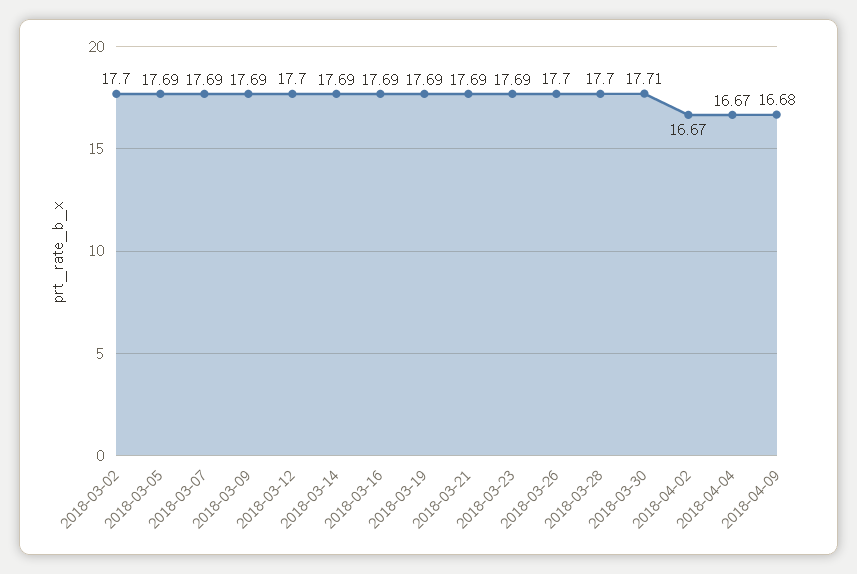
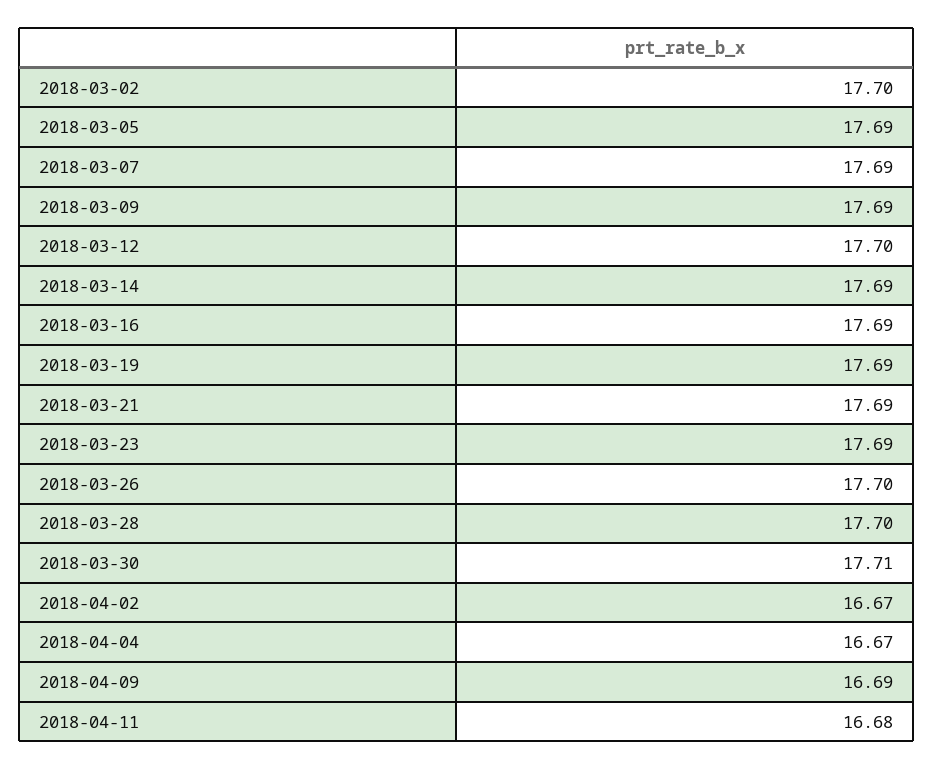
2018-04-09: 16.68 -> 16.69
2018-04-11: none -> 16.68

